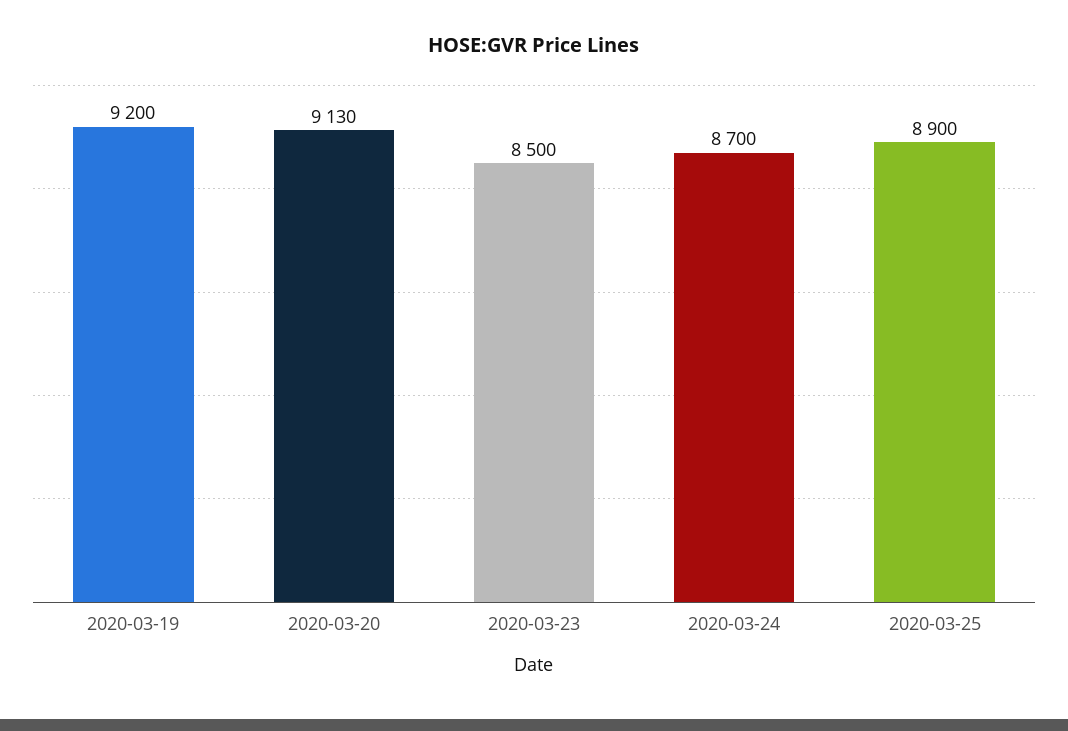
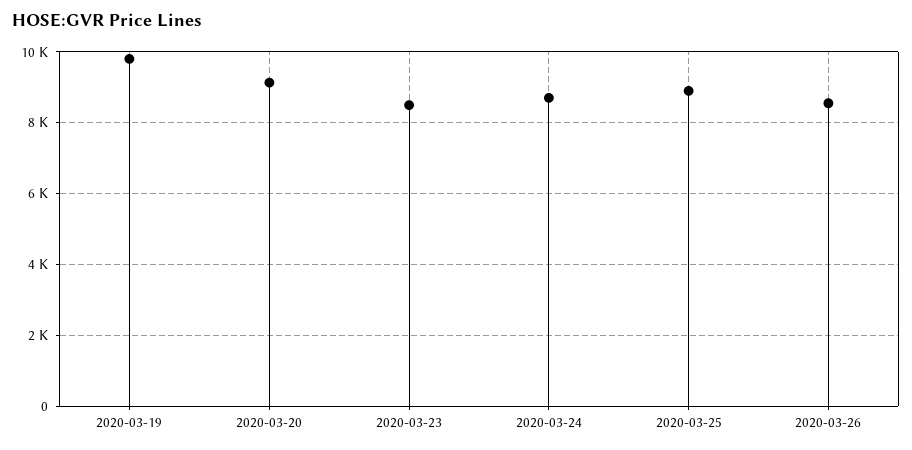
2020-03-19: 9200 -> 9800
2020-03-26: none -> 8600

